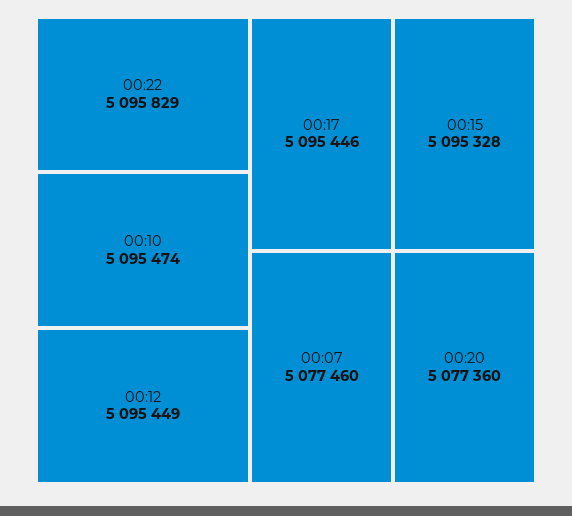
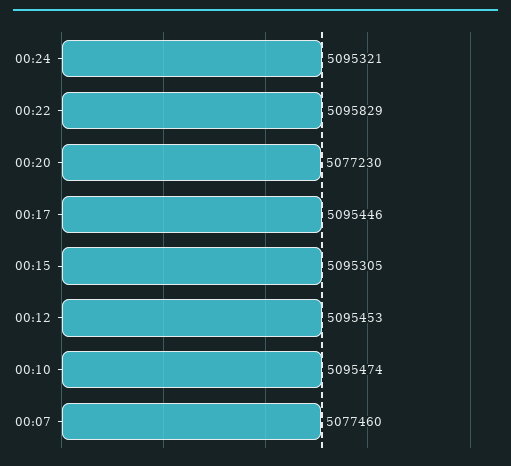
00:12: 5095449 -> 5095453
00:15: 5095328 -> 5095305
00:20: 5077360 -> 5077230
00:24: none -> 5095321

